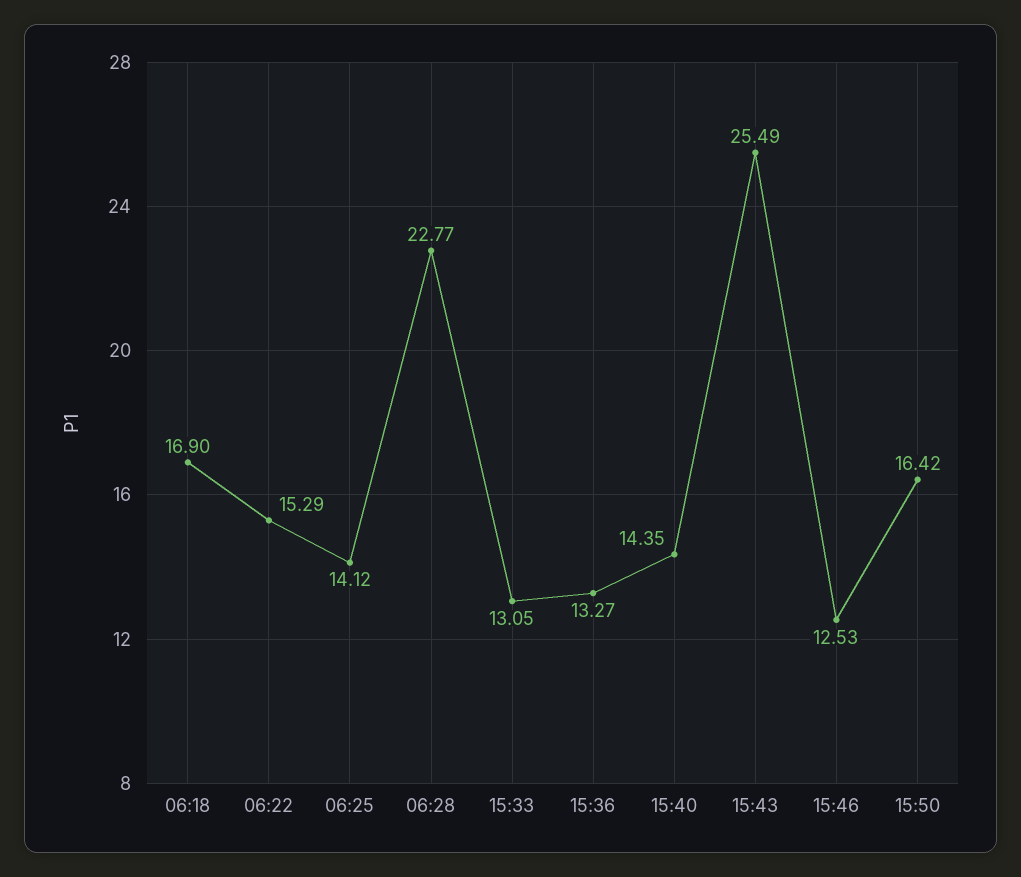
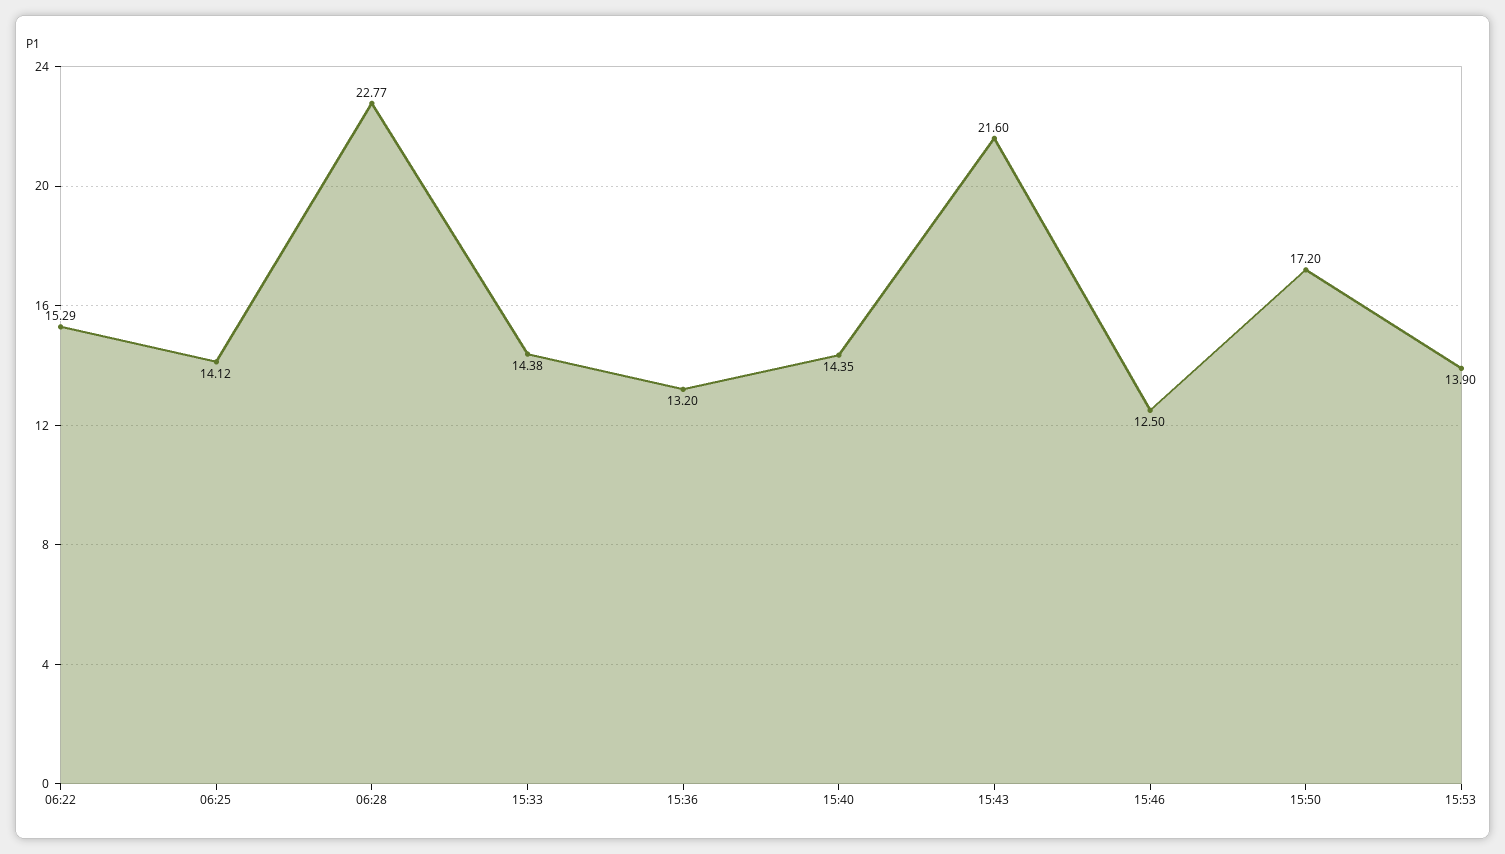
06:18: 16.9 -> none
15:33: 13.05 -> 14.38
15:36: 13.27 -> 13.2
15:43: 25.49 -> 21.6
15:46: 12.53 -> 12.5
15:50: 16.42 -> 17.2
15:53: none -> 13.9

